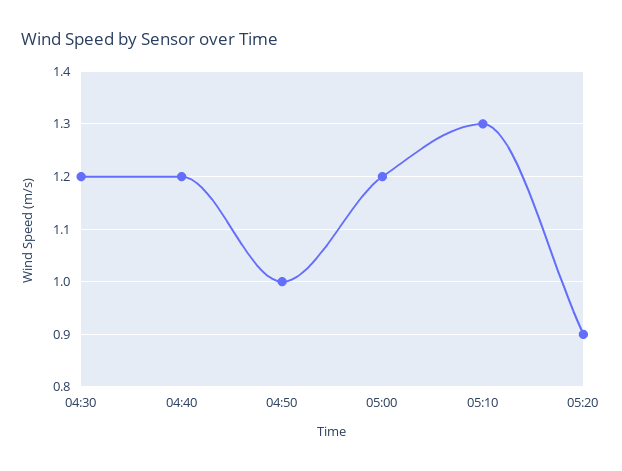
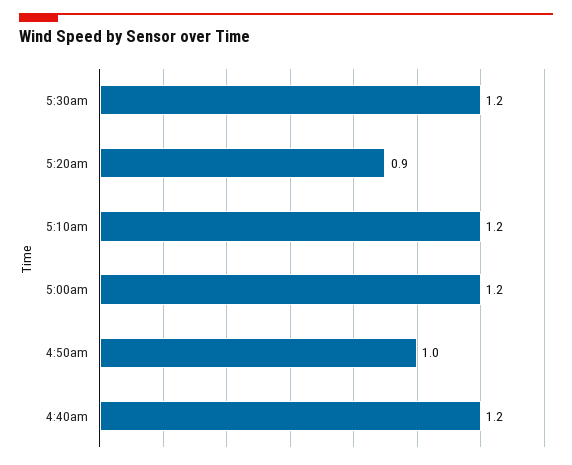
04:30: 1.2 -> none
05:10: 1.3 -> 1.2
5:30am: none -> 1.2

